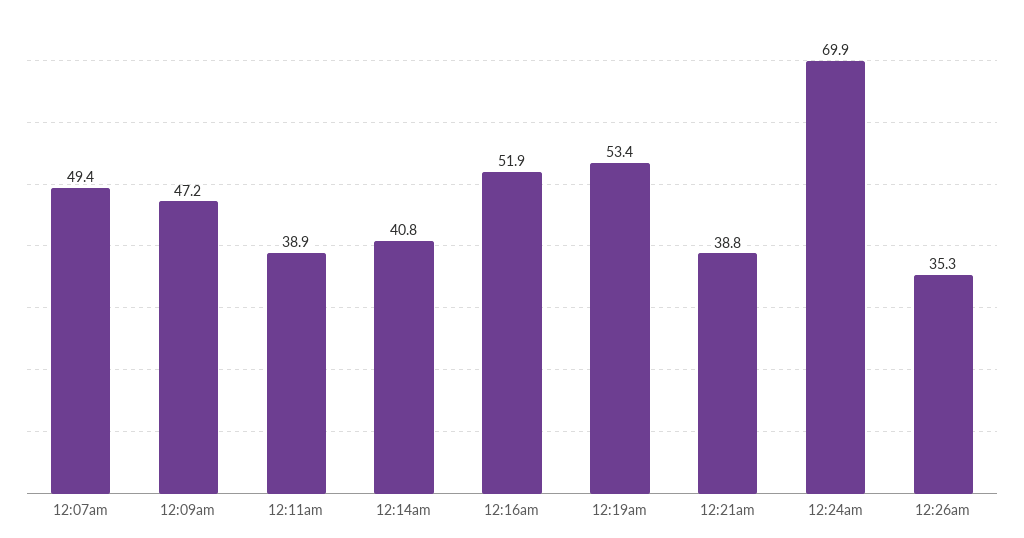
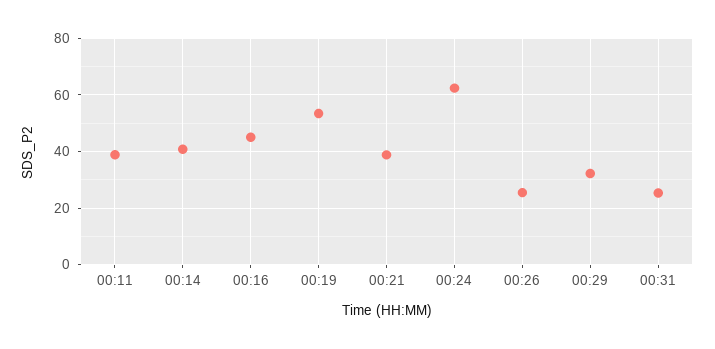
12:07am: 49.4 -> none
12:09am: 47.2 -> none
12:16am: 51.9 -> 45
12:24am: 69.9 -> 62.5
12:26am: 35.3 -> 25
00:29: none -> 32.5
00:31: none -> 25

